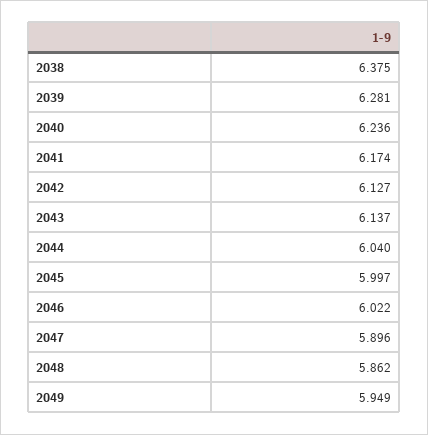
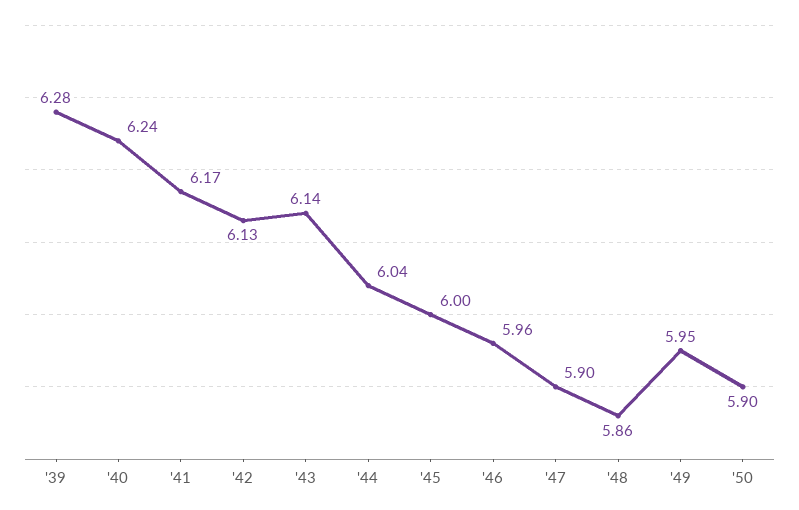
2038: 6.375 -> none
2046: 6.022 -> 5.96
'50: none -> 5.9

